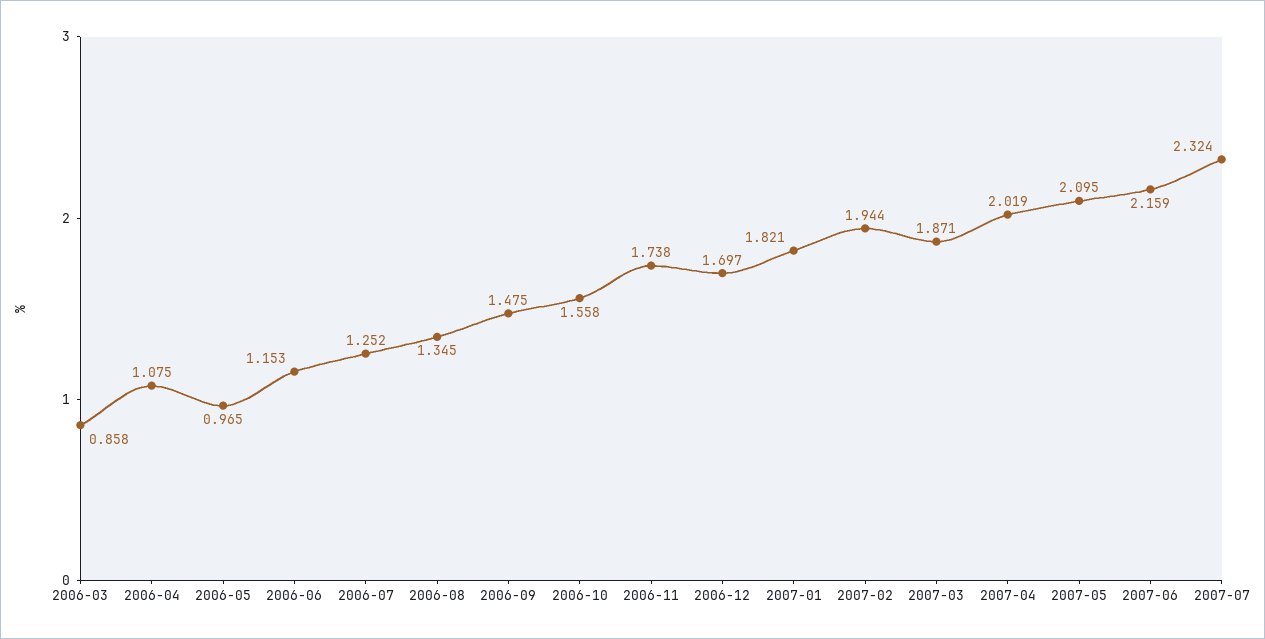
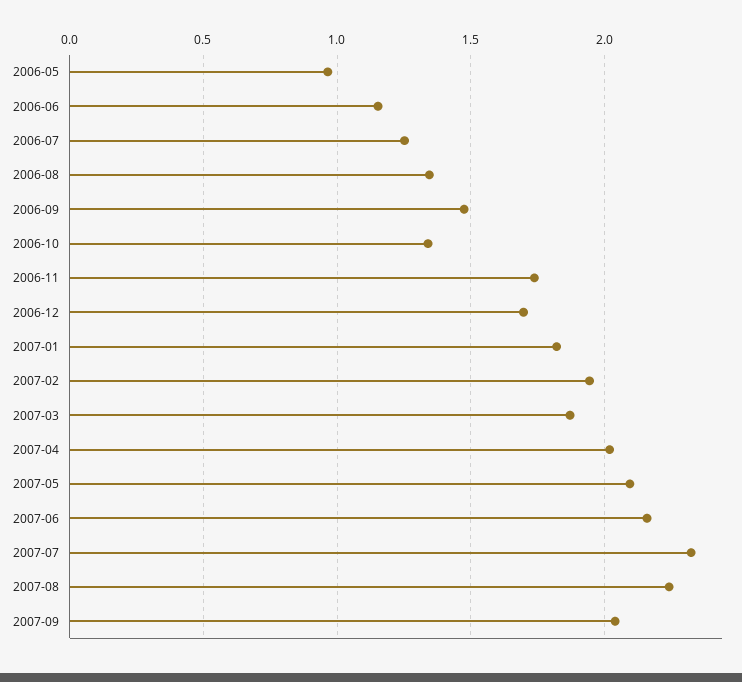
2006-03: 0.858 -> none
2006-04: 1.075 -> none
2006-10: 1.558 -> 1.35
2007-08: none -> 2.25
2007-09: none -> 2.05

